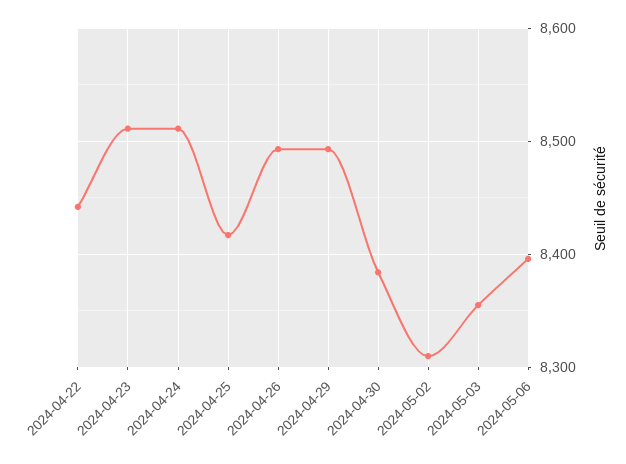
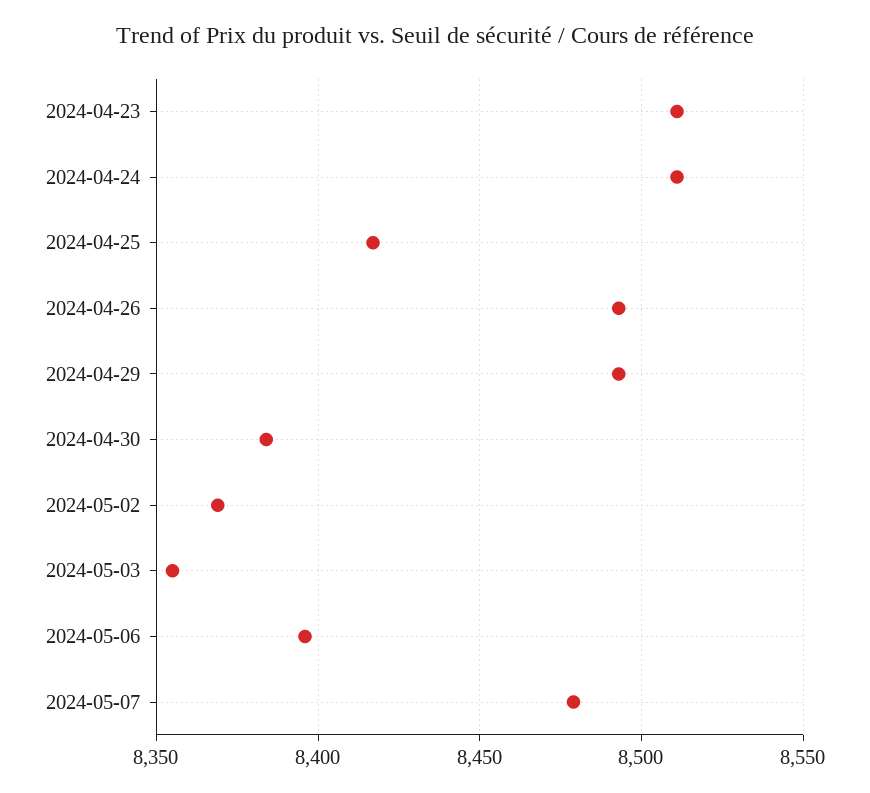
2024-04-22: 8440 -> none
2024-05-02: 8310 -> 8370
2024-05-07: none -> 8480

